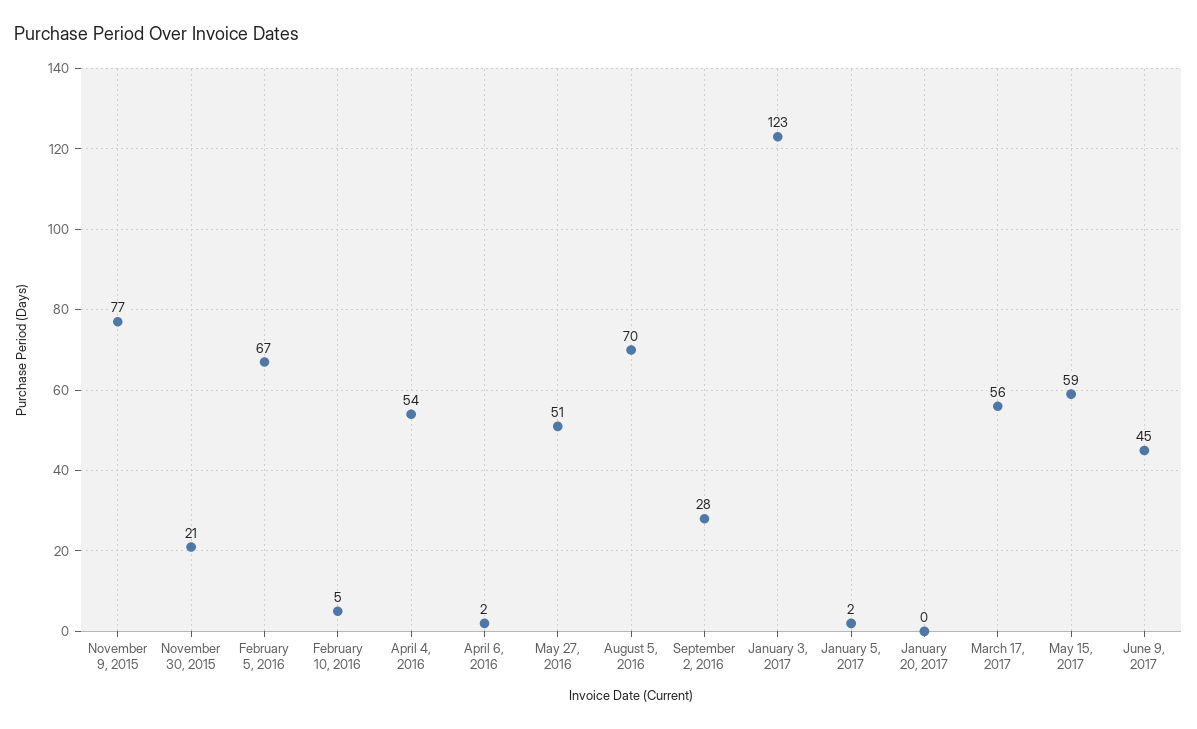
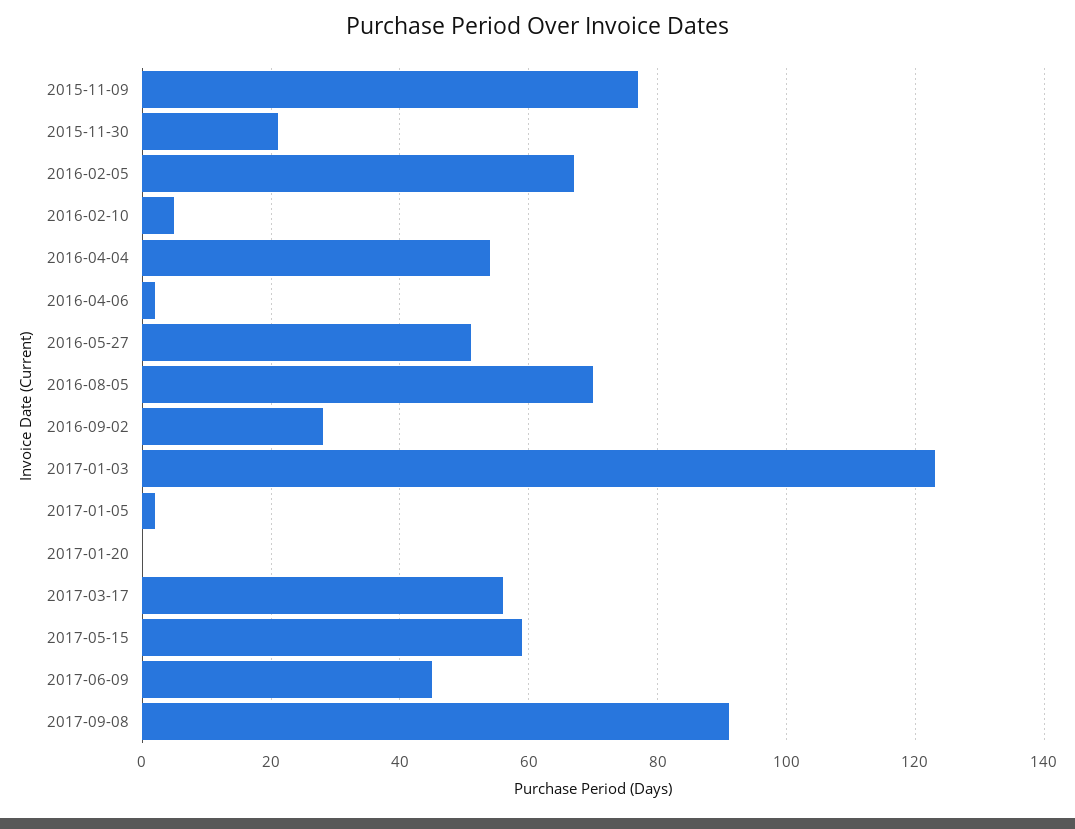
2017-09-08: none -> 90

